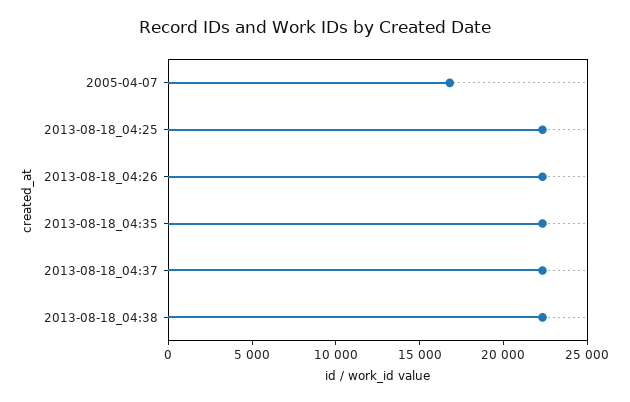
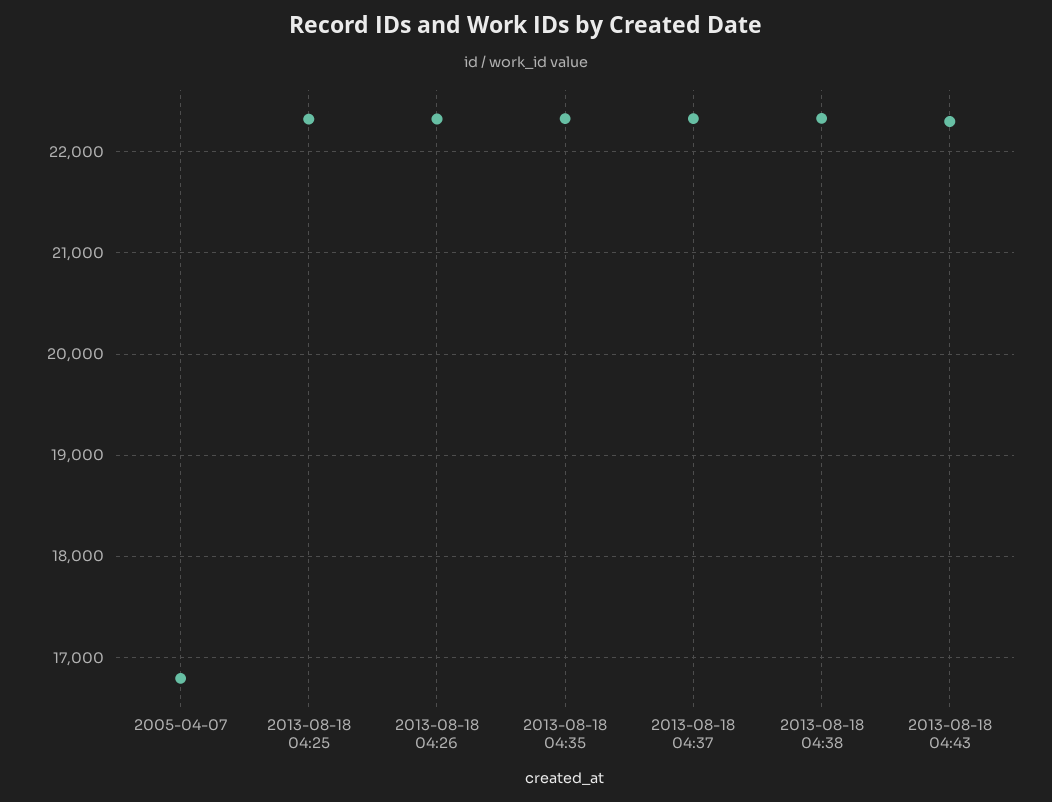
2013-08-18 04:43: none -> 22300

